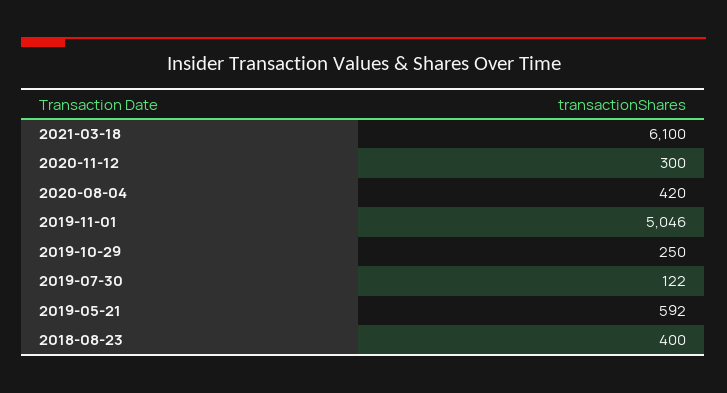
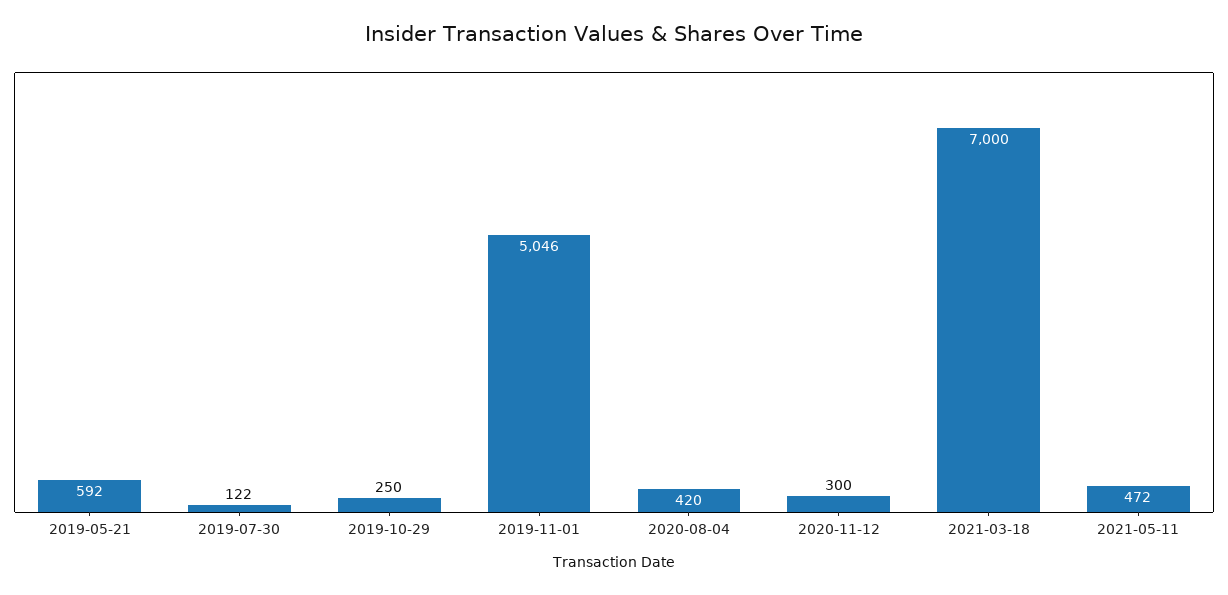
2021-03-18: 6100 -> 7000
2018-08-23: 400 -> none
2021-05-11: none -> 472

